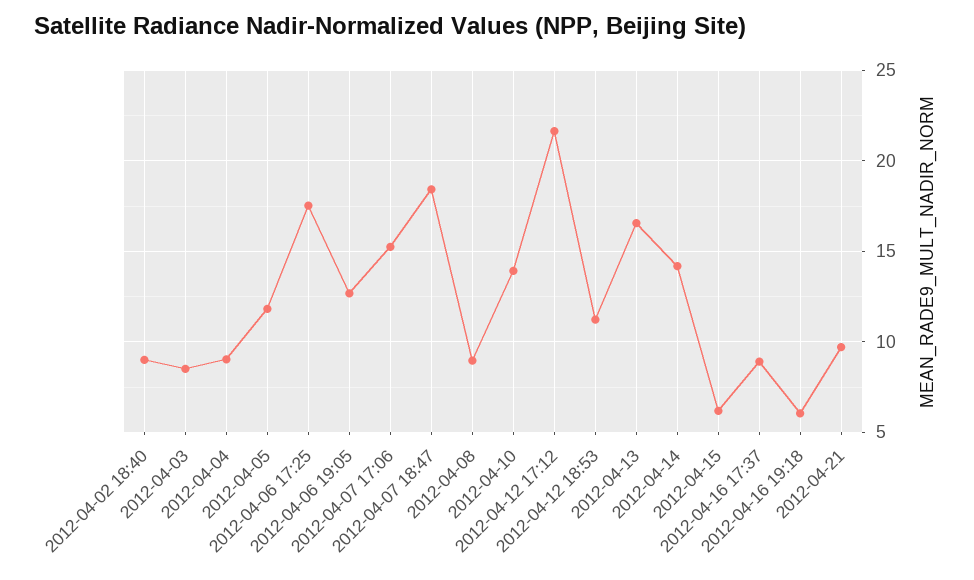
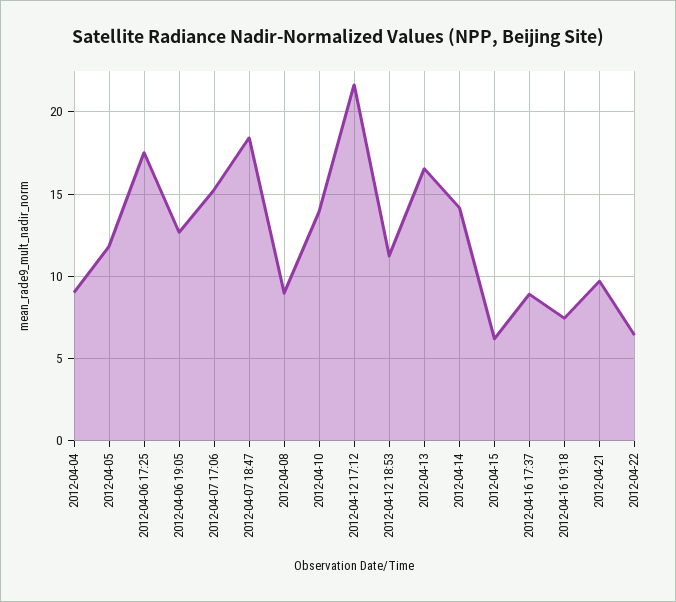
2012-04-02 18:40: 9 -> none
2012-04-03: 8.5 -> none
2012-04-16 19:18: 6 -> 7.5
2012-04-22: none -> 6.5

